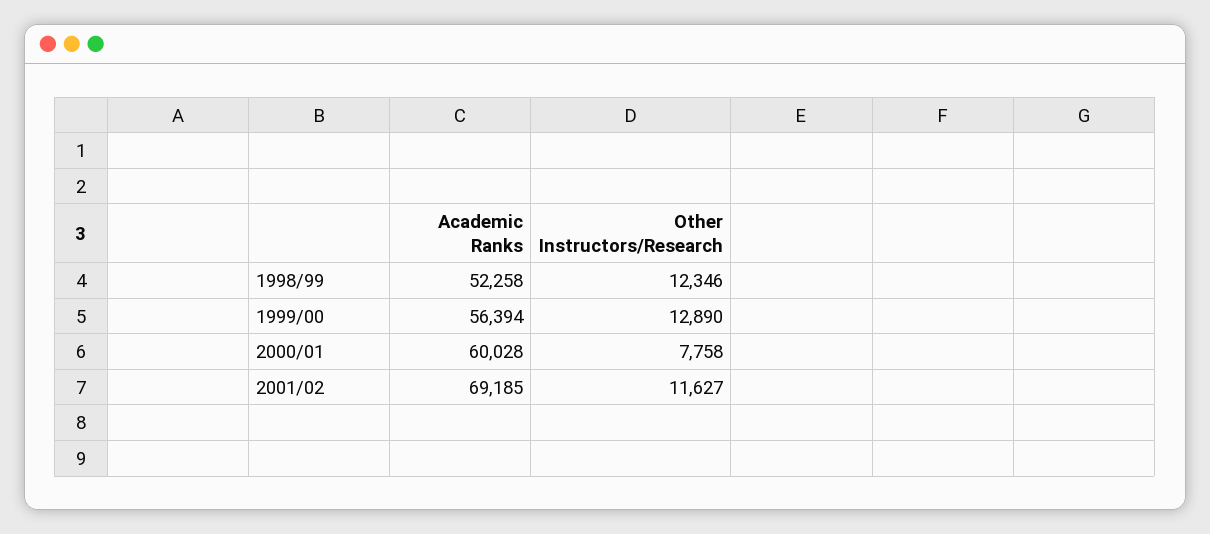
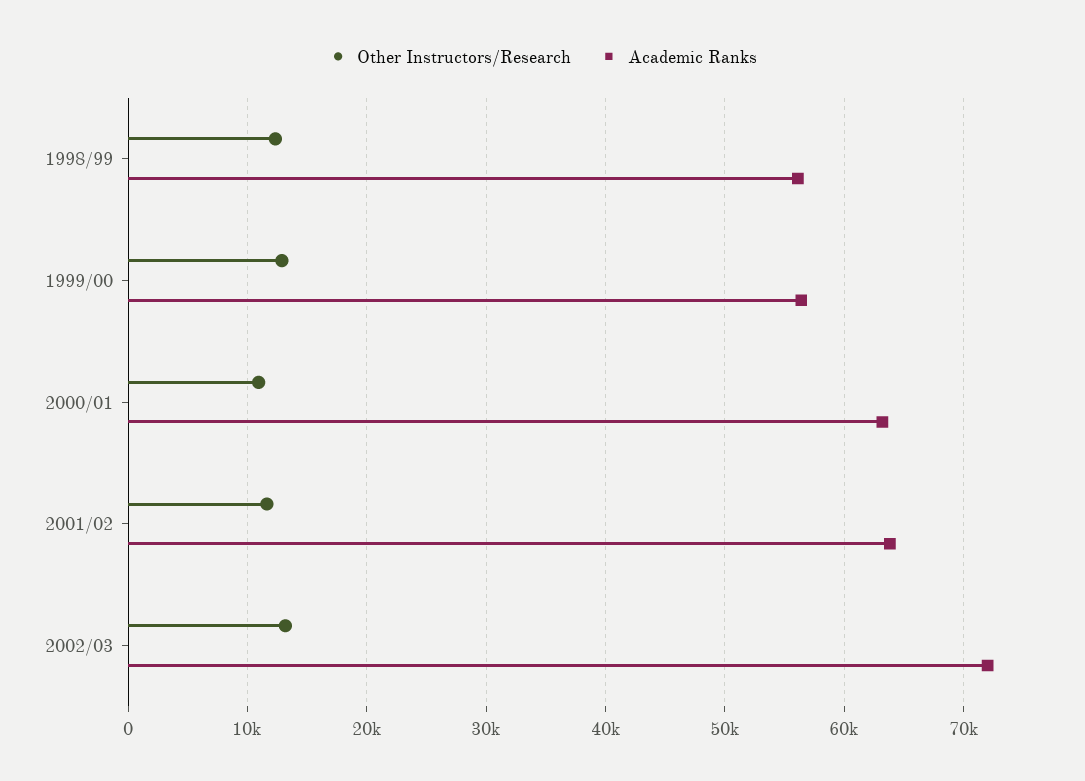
Academic Ranks, 1998/99: 52258 -> 56000
Academic Ranks, 2000/01: 60028 -> 63000
Other Instructors/Research, 2000/01: 7758 -> 11000
Academic Ranks, 2001/02: 69185 -> 64000
Other Instructors/Research, 2002/03: none -> 13000
Academic Ranks, 2002/03: none -> 72000

